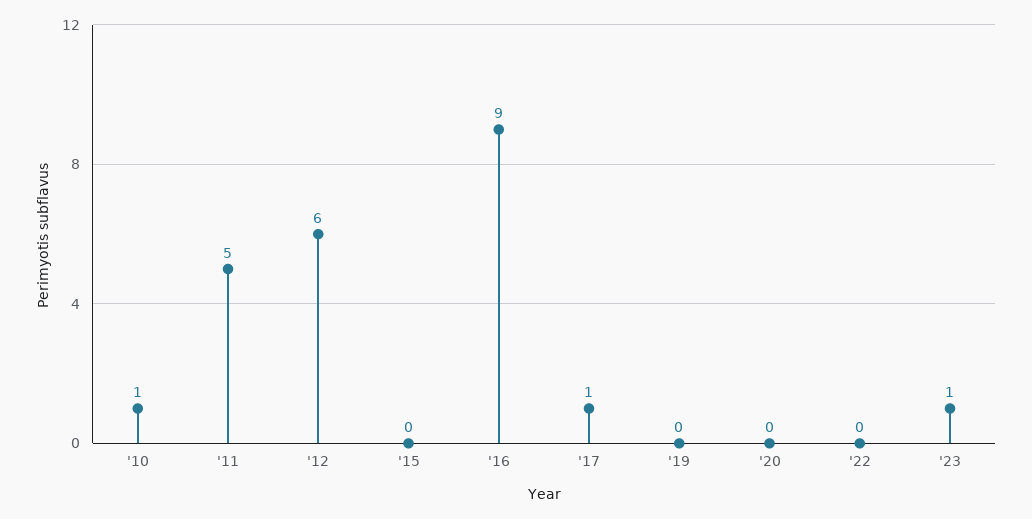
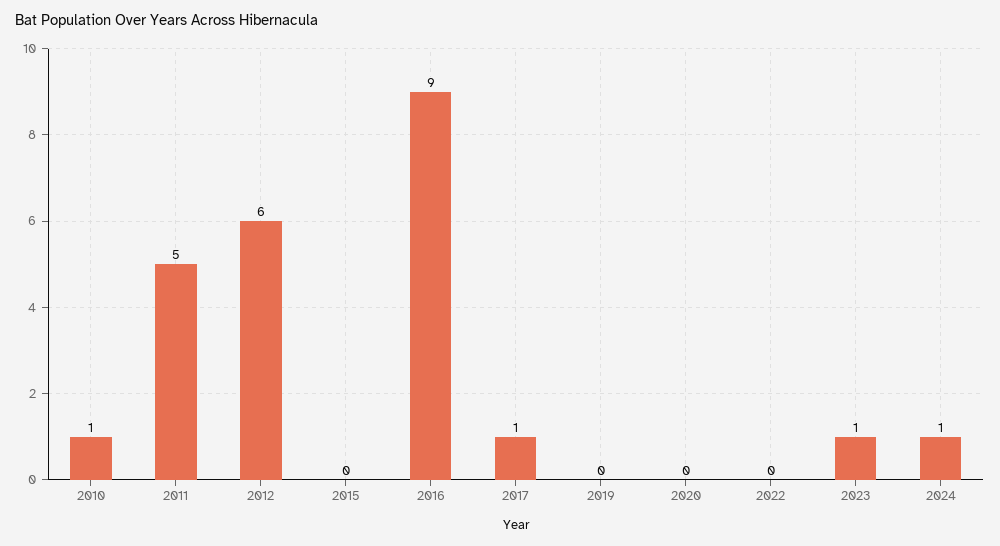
2024: none -> 1

